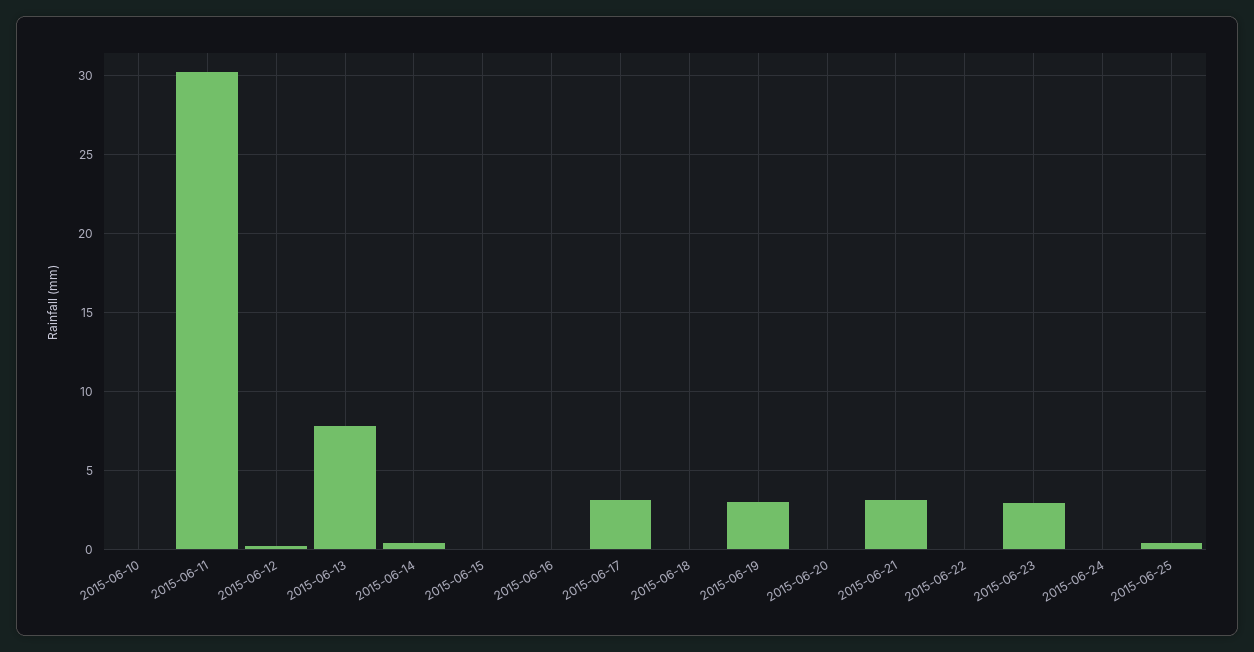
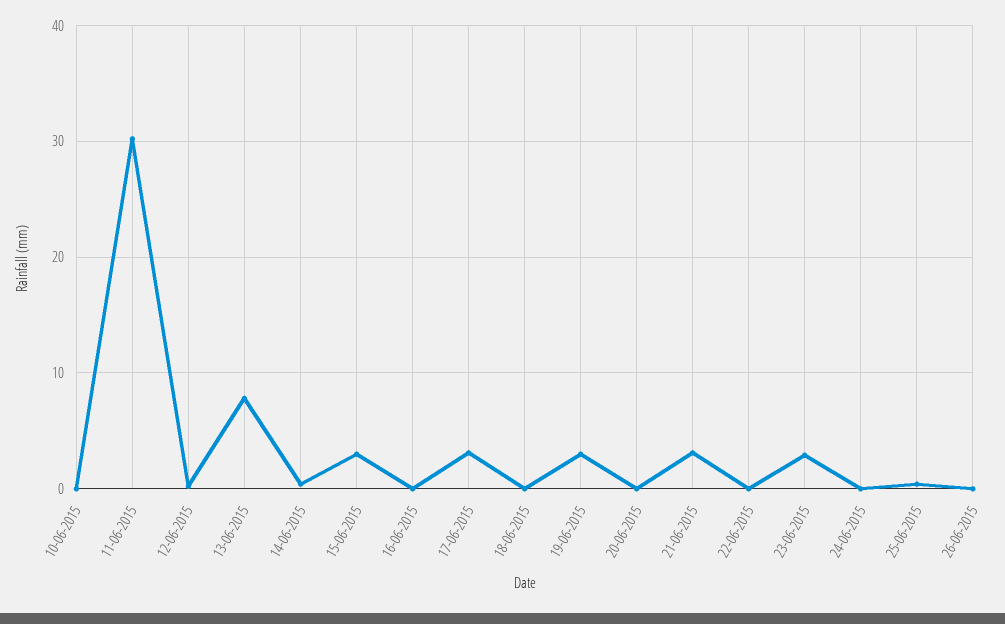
2015-06-15: 0 -> 3
26-06-2015: none -> 0

